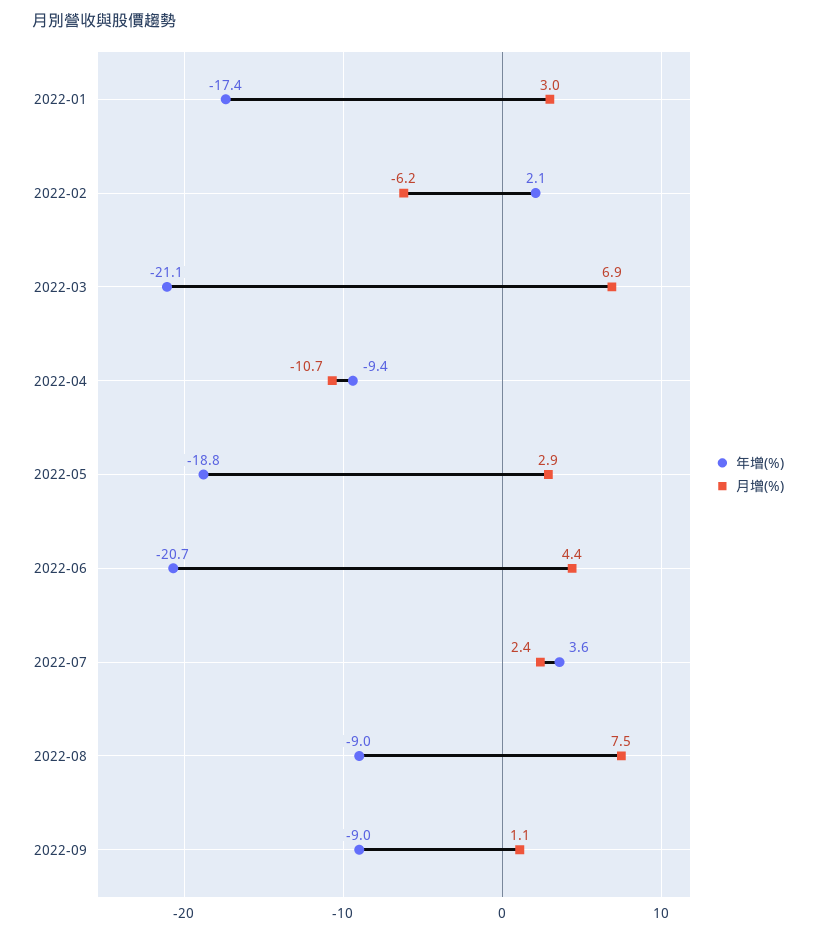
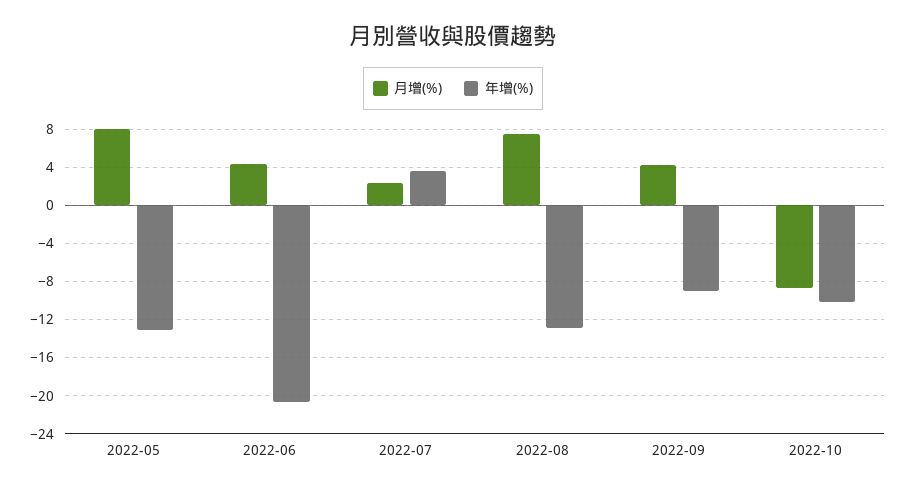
年增(%), 2022-01: -17.4 -> none
月增(%), 2022-01: 3 -> none
年增(%), 2022-02: 2.1 -> none
月增(%), 2022-02: -6.2 -> none
年增(%), 2022-03: -21.1 -> none
月增(%), 2022-03: 6.9 -> none
年增(%), 2022-04: -9.4 -> none
月增(%), 2022-04: -10.7 -> none
年增(%), 2022-05: -18.8 -> -13
月增(%), 2022-05: 2.9 -> 8
年增(%), 2022-08: -9 -> -13
月增(%), 2022-09: 1.1 -> 4
月增(%), 2022-10: none -> -9
年增(%), 2022-10: none -> -10

